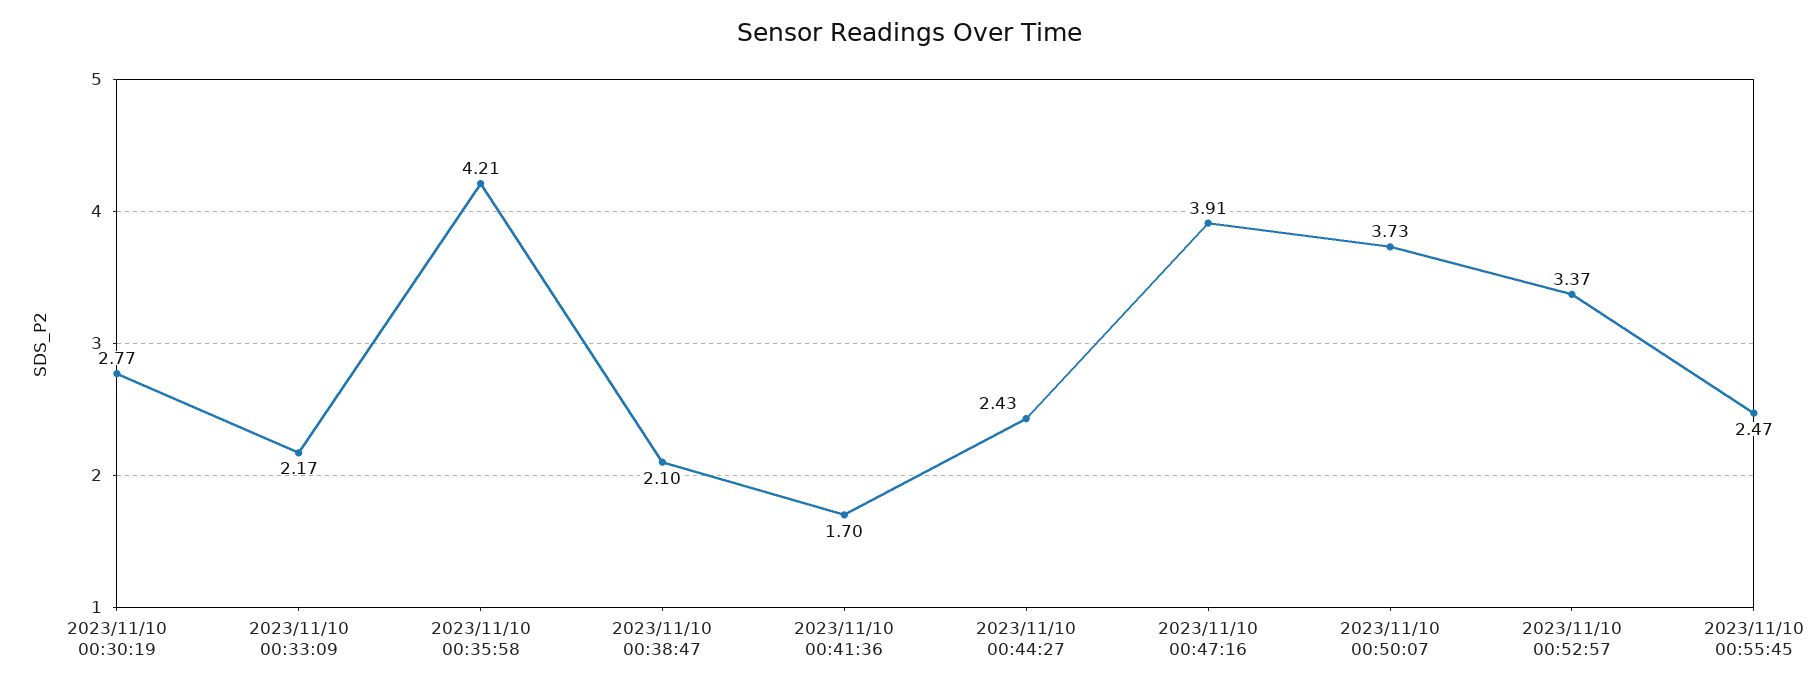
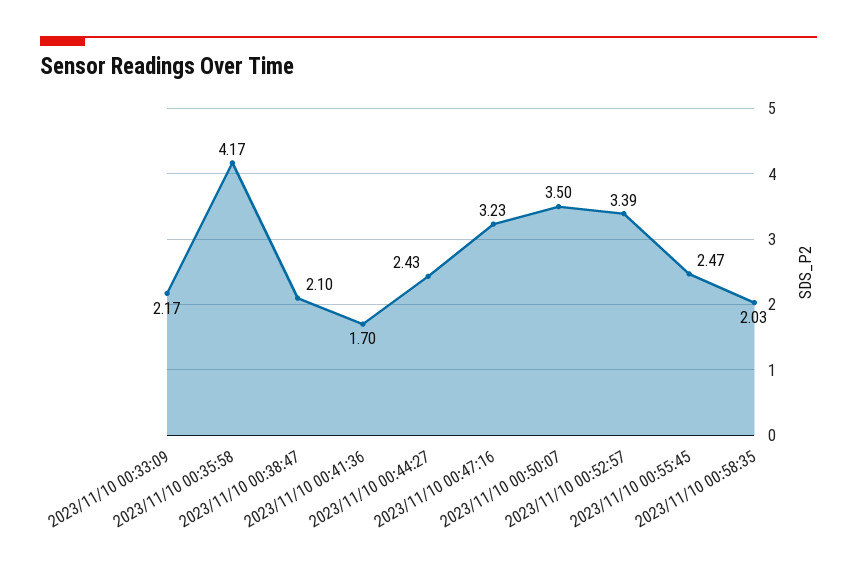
2023/11/10 00:30:19: 2.77 -> none
2023/11/10 00:35:58: 4.21 -> 4.17
2023/11/10 00:47:16: 3.91 -> 3.23
2023/11/10 00:50:07: 3.73 -> 3.5
2023/11/10 00:52:57: 3.37 -> 3.39
2023/11/10 00:58:35: none -> 2.03

